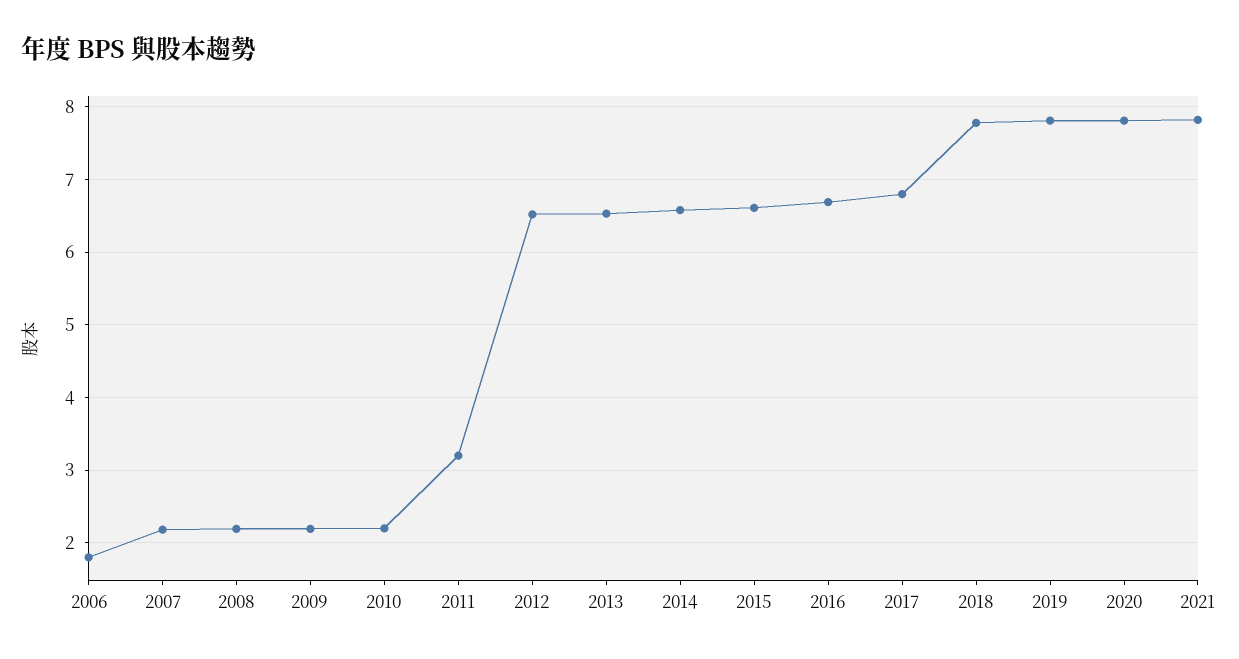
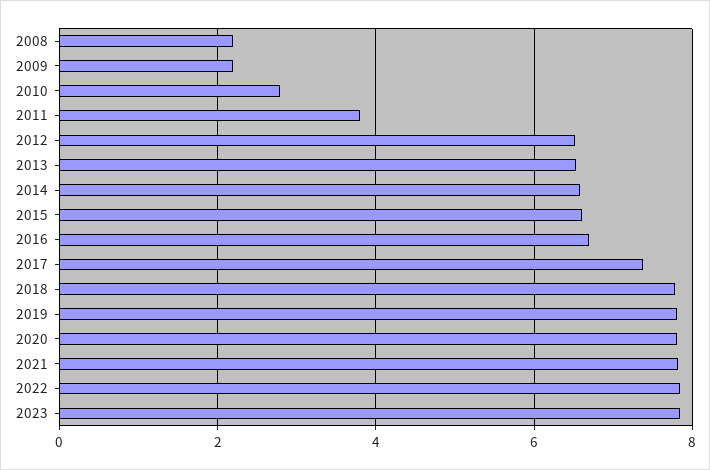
2006: 1.8 -> none
2007: 2.2 -> none
2010: 2.2 -> 2.8
2011: 3.2 -> 3.8
2017: 6.8 -> 7.4
2022: none -> 7.8
2023: none -> 7.8

